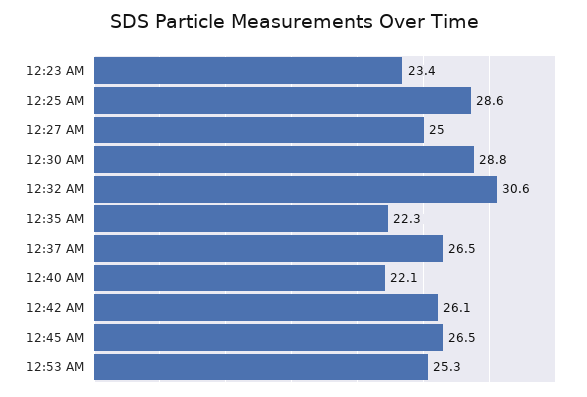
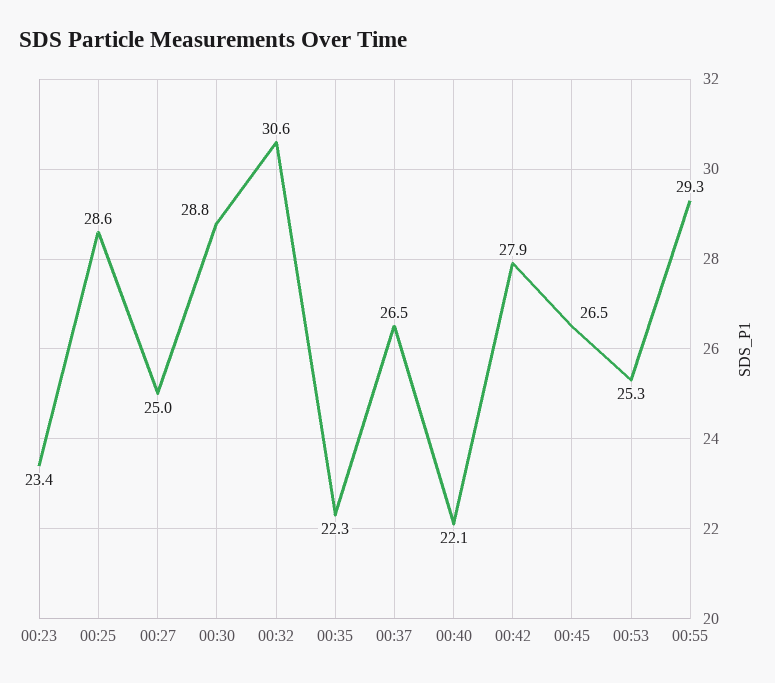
12:42 AM: 26.1 -> 27.9
00:55: none -> 29.3

